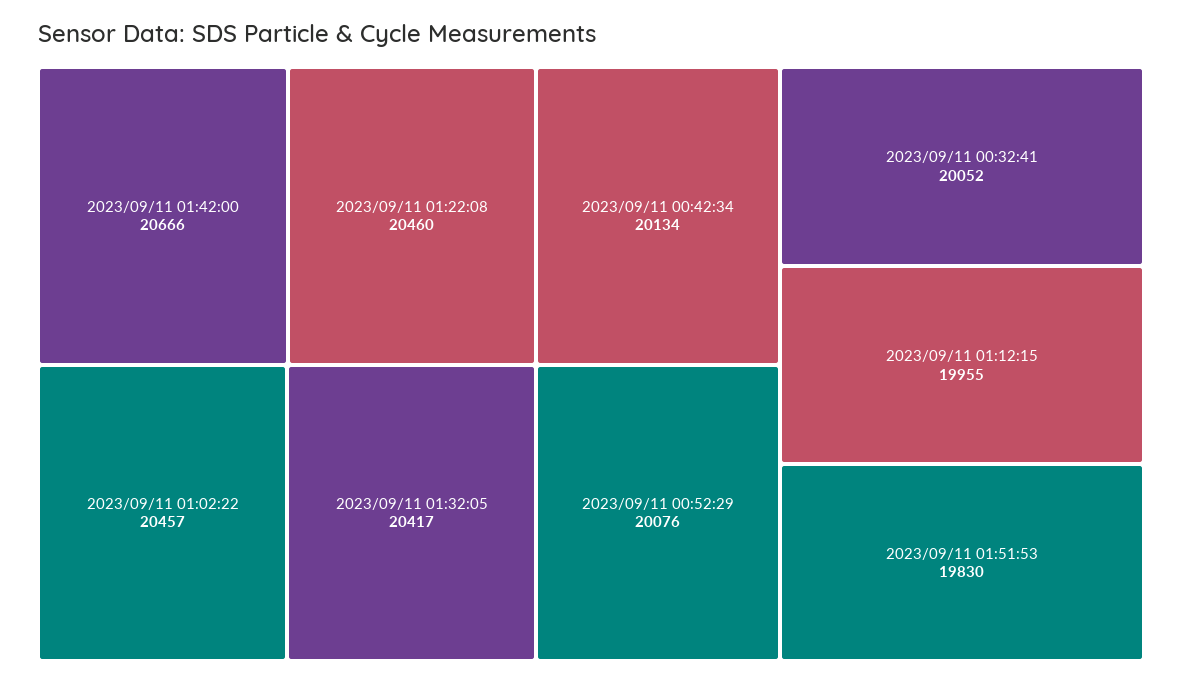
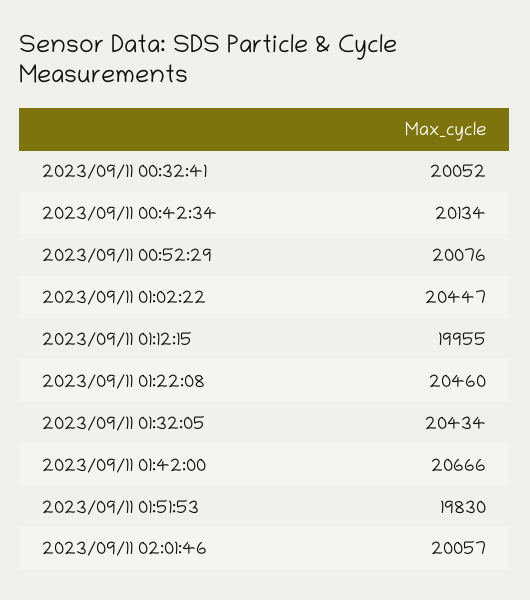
2023/09/11 01:02:22: 20457 -> 20447
2023/09/11 01:32:05: 20417 -> 20434
2023/09/11 02:01:46: none -> 20057

